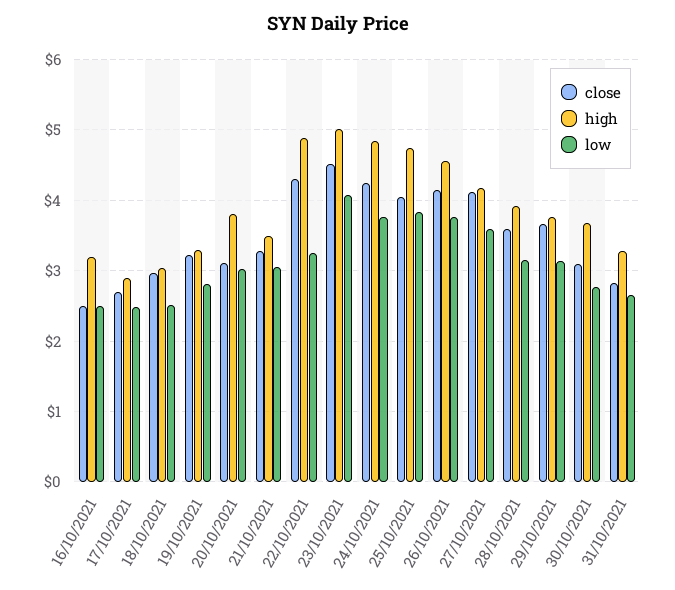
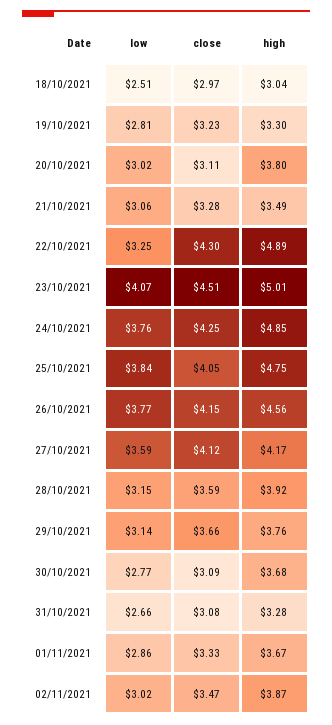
close, 16/10/2021: 2.5 -> none
high, 16/10/2021: 3.2 -> none
low, 16/10/2021: 2.5 -> none
close, 17/10/2021: 2.7 -> none
high, 17/10/2021: 2.9 -> none
low, 17/10/2021: 2.5 -> none
close, 31/10/2021: 2.8 -> 3.08
low, 01/11/2021: none -> 2.86
close, 01/11/2021: none -> 3.33
high, 01/11/2021: none -> 3.67
low, 02/11/2021: none -> 3.02
close, 02/11/2021: none -> 3.47
high, 02/11/2021: none -> 3.87

